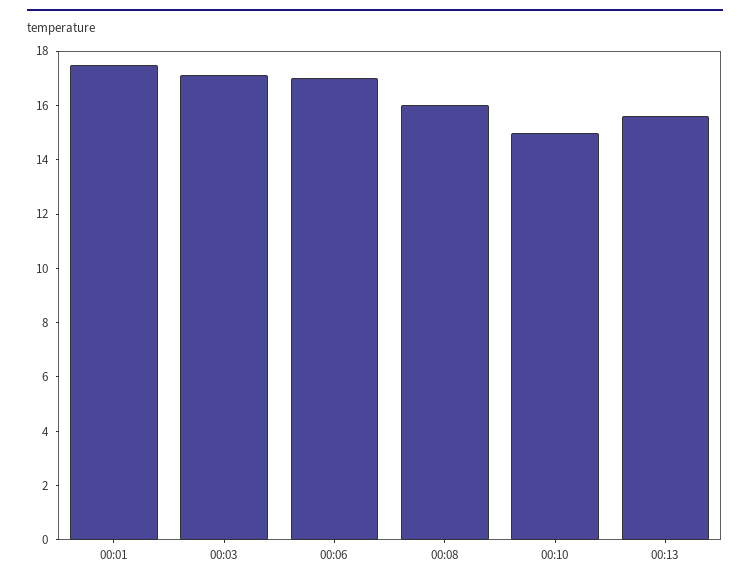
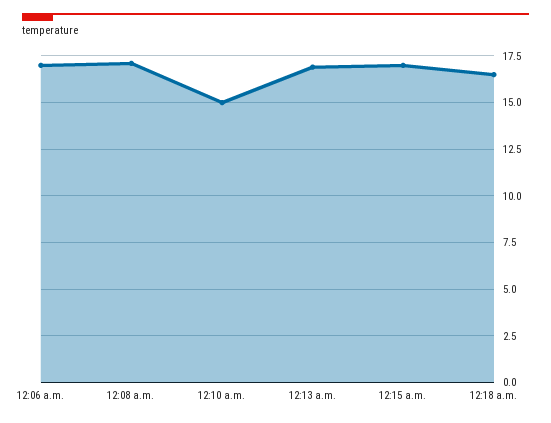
00:01: 17.5 -> none
00:03: 17 -> none
00:08: 16 -> 17
00:13: 15.5 -> 17
12:15 a.m.: none -> 17
12:18 a.m.: none -> 16.5

